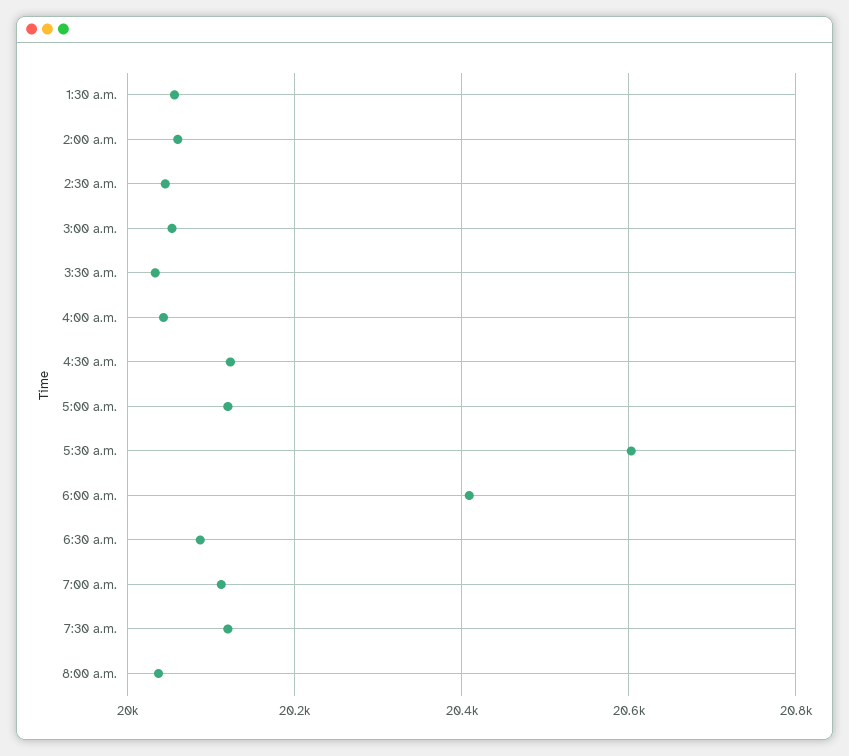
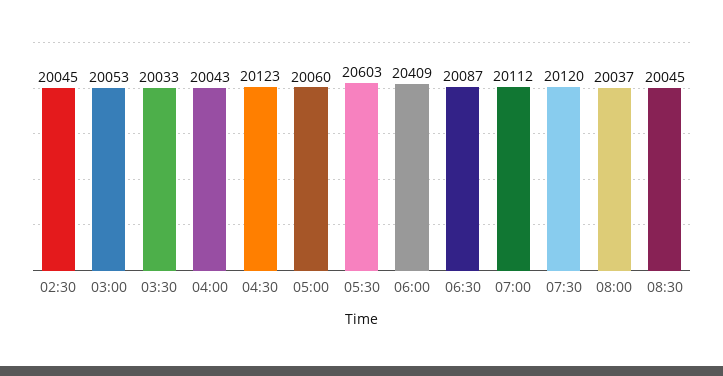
1:30 a.m.: 20060 -> none
2:00 a.m.: 20060 -> none
5:00 a.m.: 20120 -> 20060
08:30: none -> 20045

